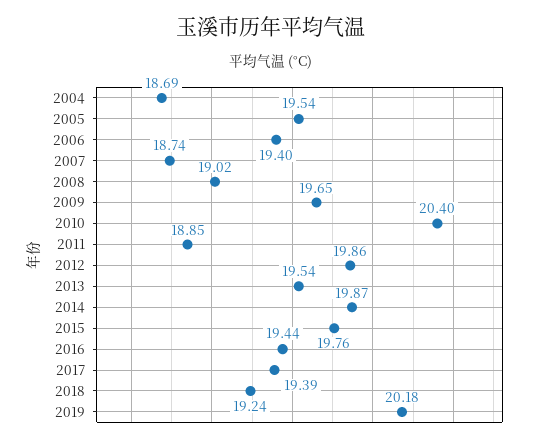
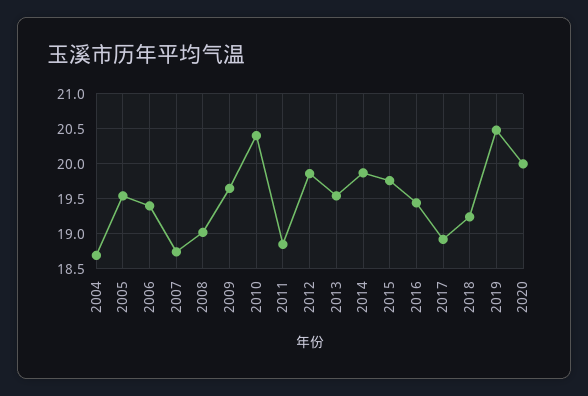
2017: 19.39 -> 18.9
2019: 20.18 -> 20.5
2020: none -> 20

